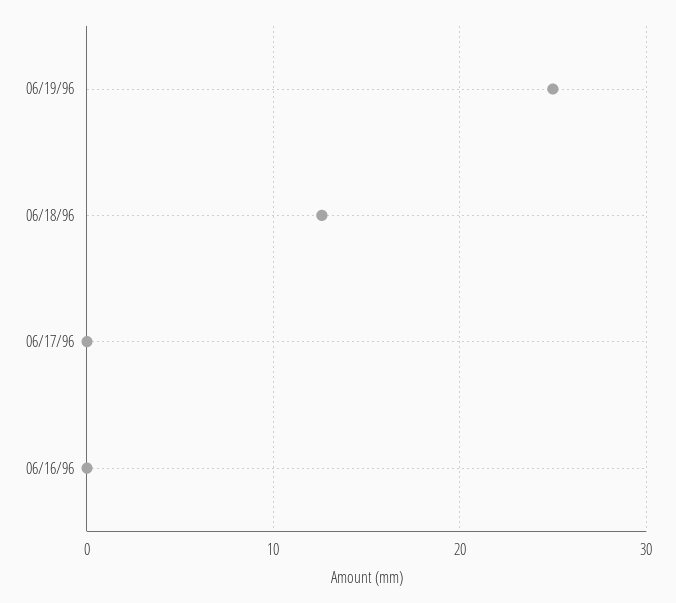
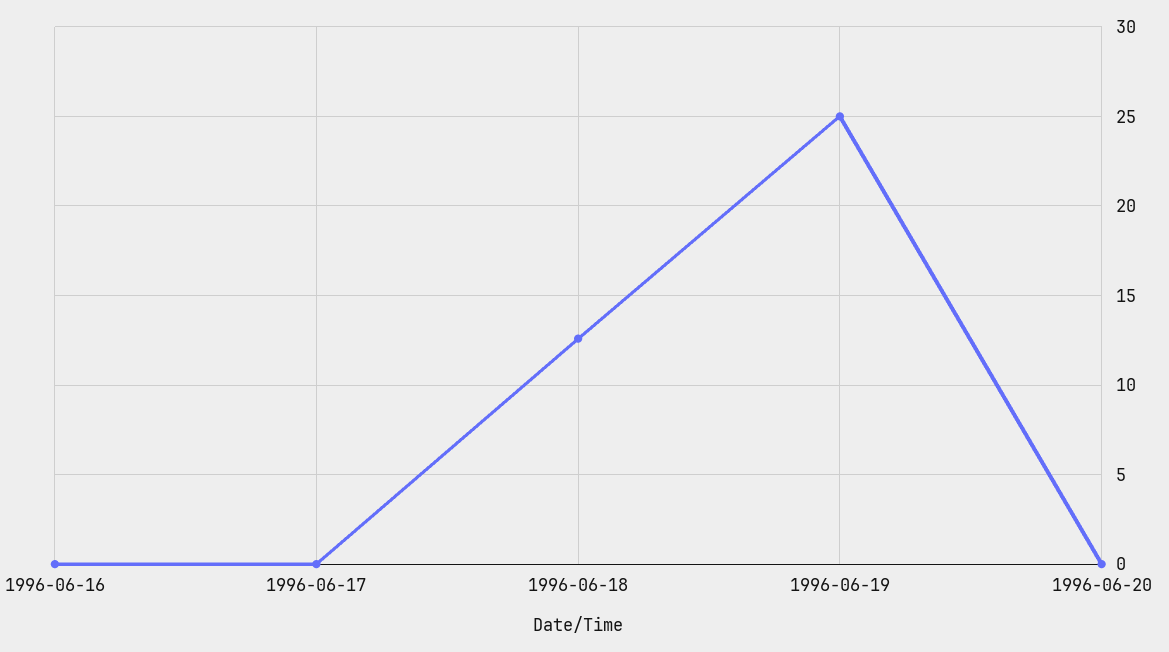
1996-06-20: none -> 0

